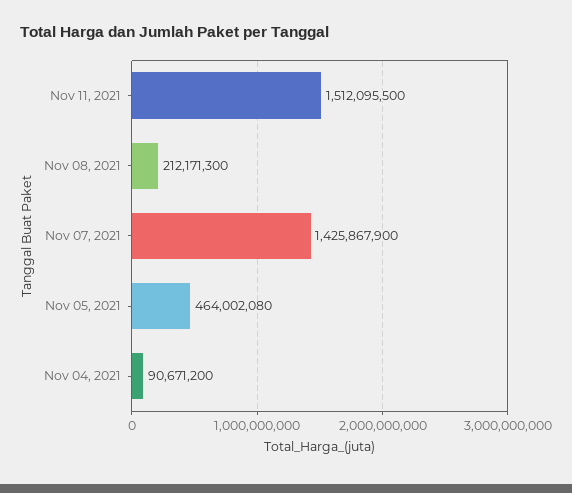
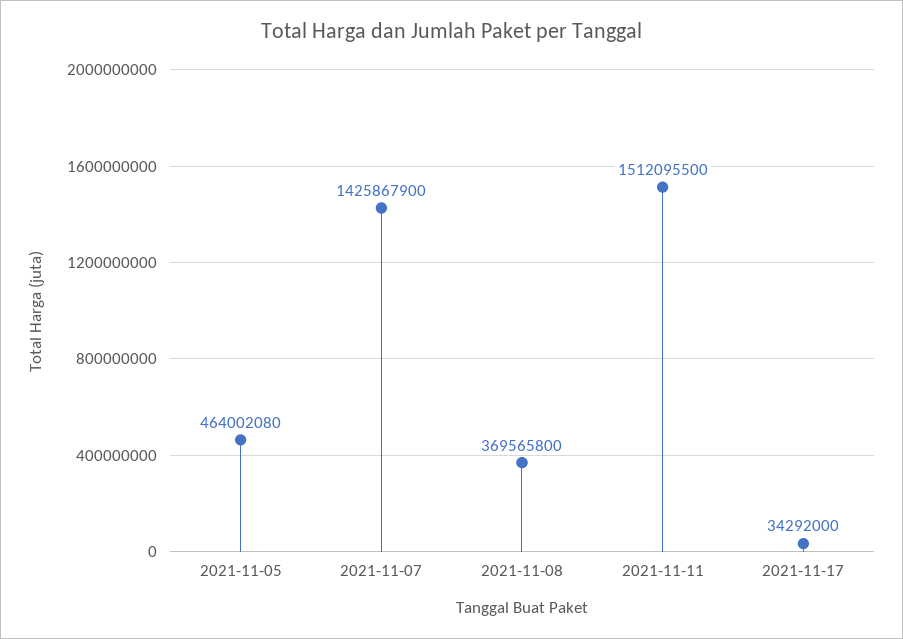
Nov 08, 2021: 212171300 -> 369565800
Nov 04, 2021: 90671200 -> none
2021-11-17: none -> 34292000

